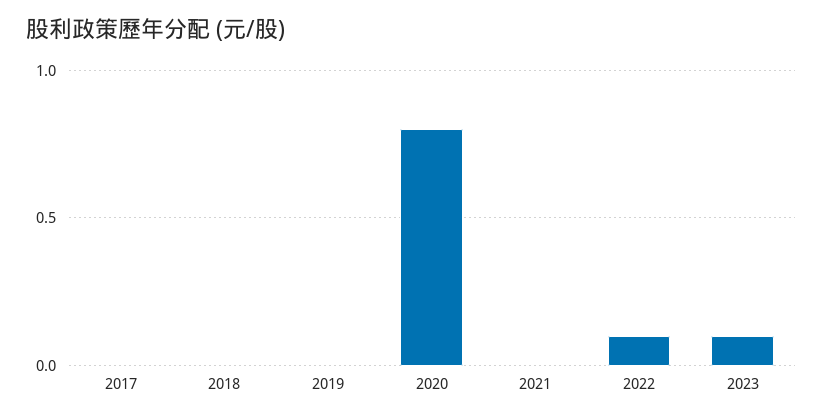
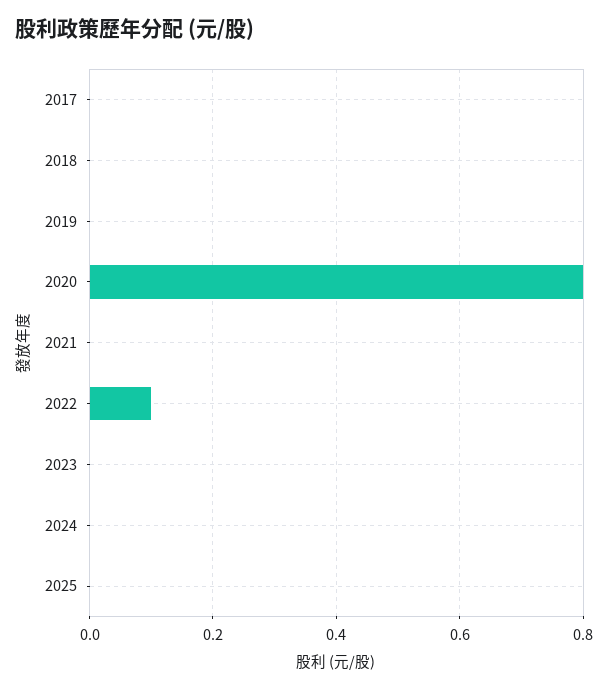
2023: 0.1 -> 0
2024: none -> 0
2025: none -> 0

